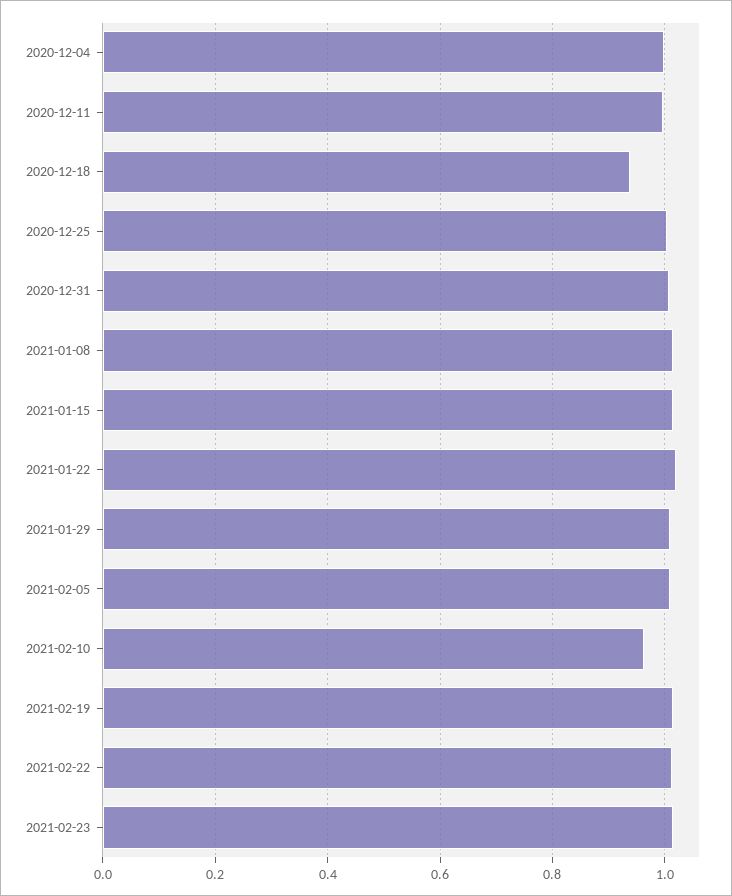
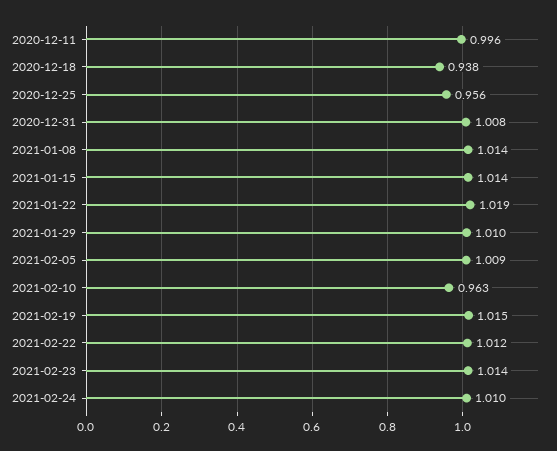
2020-12-04: 1 -> none
2020-12-25: 1 -> 0.956
2021-02-24: none -> 1.01

